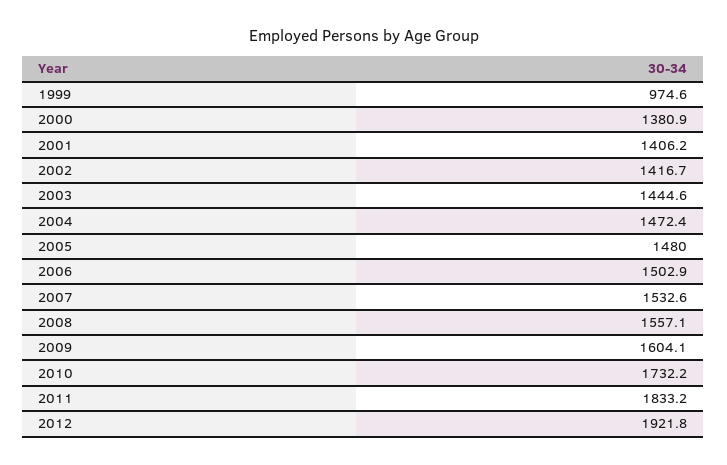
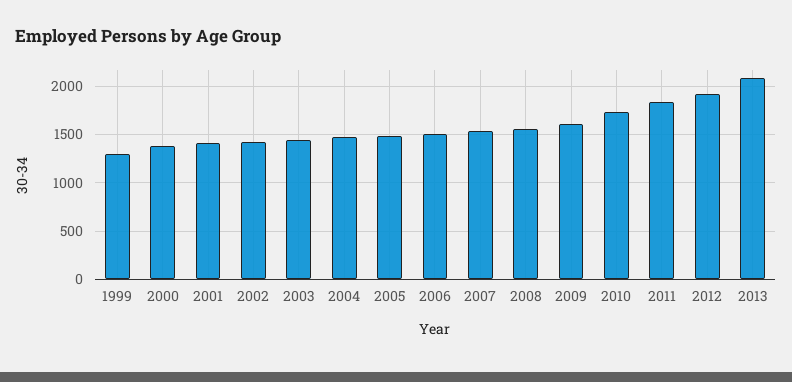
1999: 974.6 -> 1300
2013: none -> 2100

